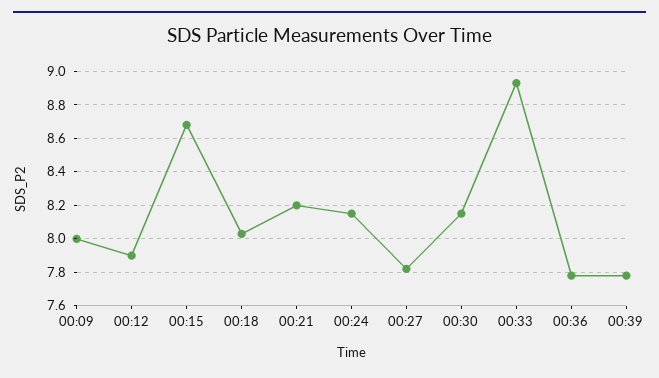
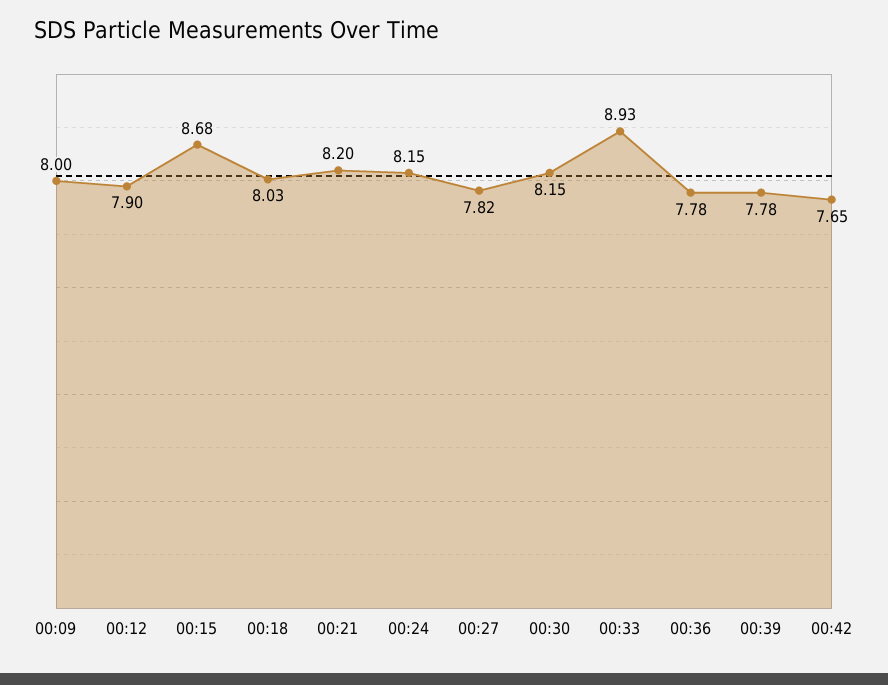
00:42: none -> 7.65

